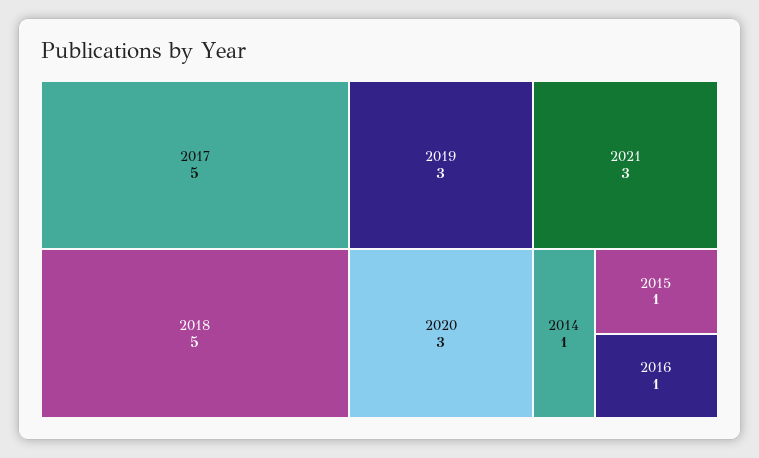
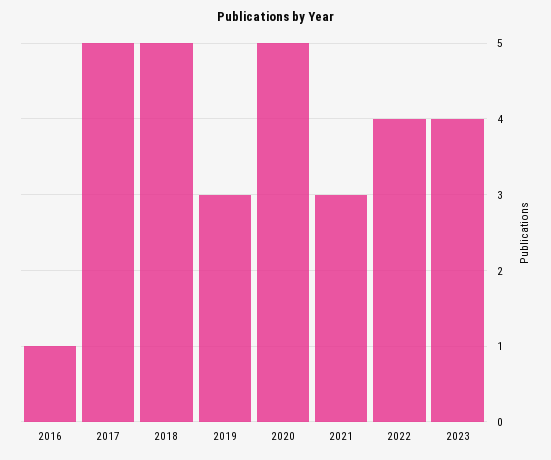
2020: 3 -> 5
2014: 1 -> none
2015: 1 -> none
2022: none -> 4
2023: none -> 4

